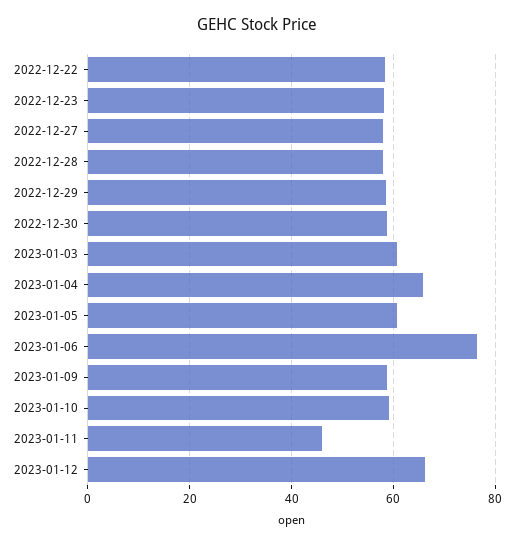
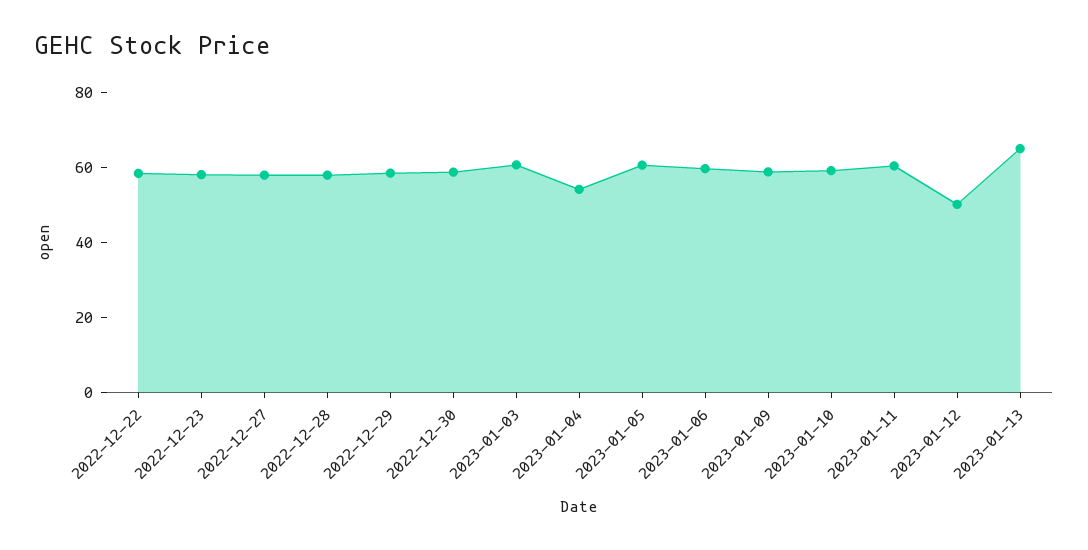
2023-01-04: 66 -> 55
2023-01-06: 76 -> 60
2023-01-11: 46 -> 60
2023-01-12: 66 -> 50
2023-01-13: none -> 65

